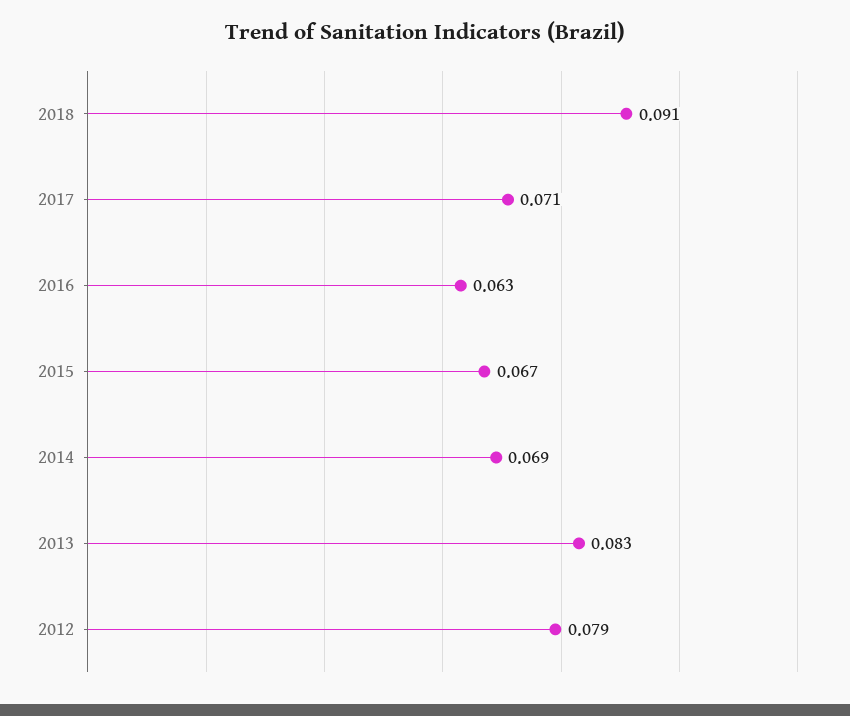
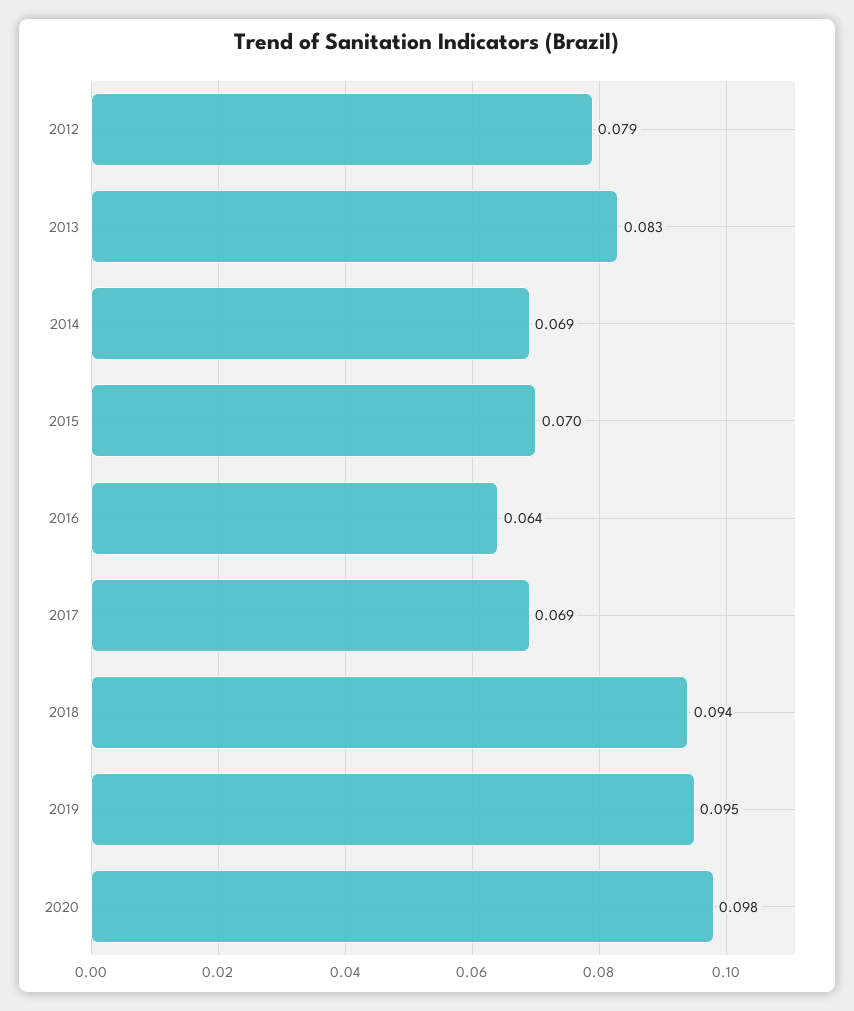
2018: 0.091 -> 0.094
2017: 0.071 -> 0.069
2016: 0.063 -> 0.064
2015: 0.067 -> 0.07
2019: none -> 0.095
2020: none -> 0.098

